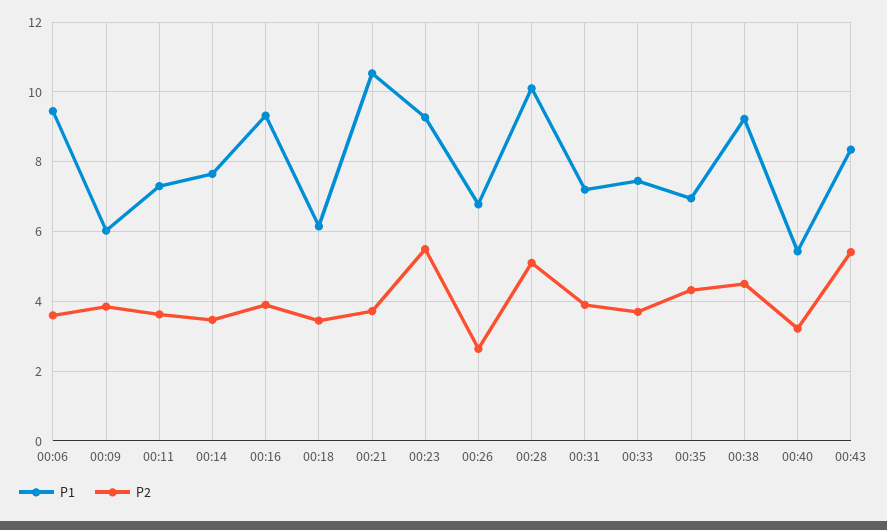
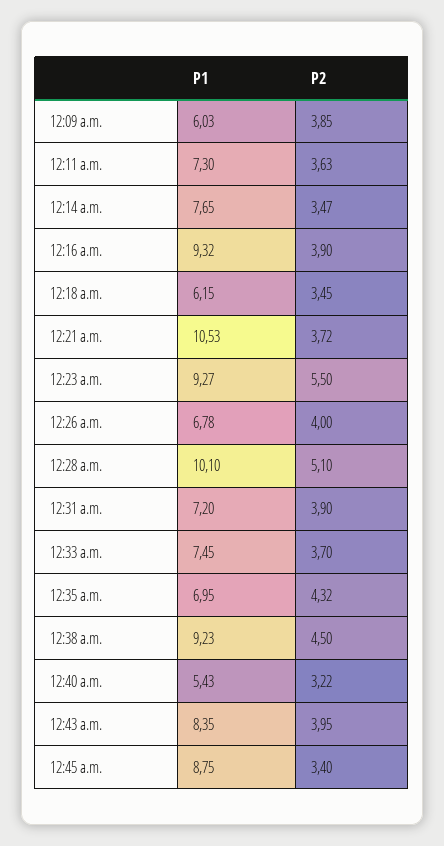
P1, 00:06: 9.4 -> none
P2, 00:06: 3.6 -> none
P2, 00:26: 2.6 -> 4
P2, 00:43: 5.4 -> 3.95
P1, 12:45 a.m.: none -> 8.75
P2, 12:45 a.m.: none -> 3.4

